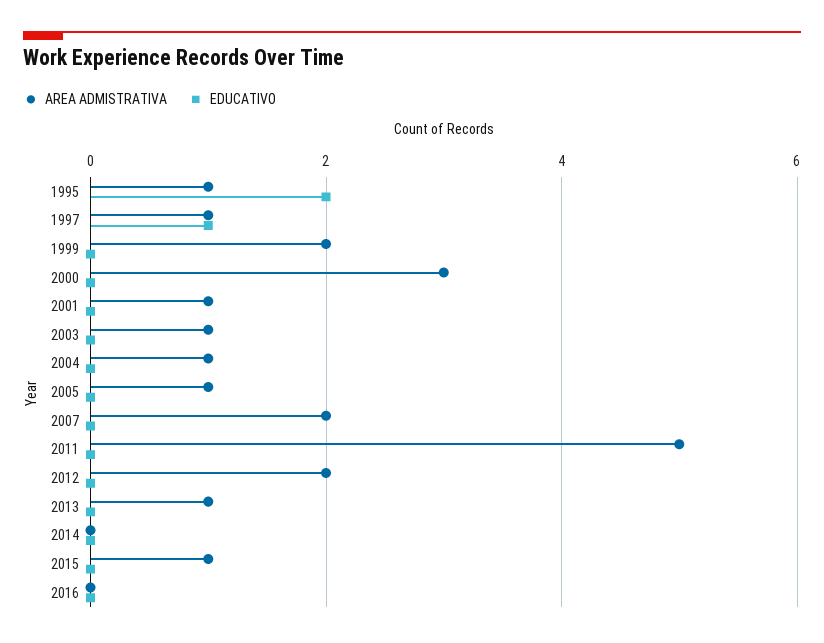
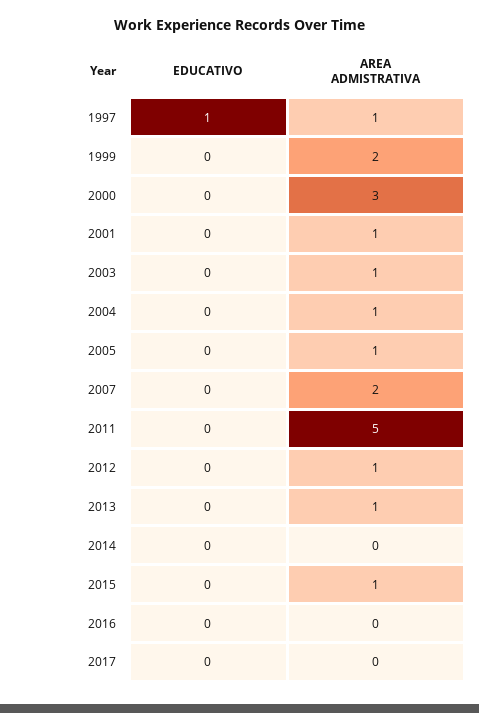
AREA ADMISTRATIVA, 1995: 1 -> none
EDUCATIVO, 1995: 2 -> none
AREA ADMISTRATIVA, 2012: 2 -> 1
EDUCATIVO, 2017: none -> 0
AREA ADMISTRATIVA, 2017: none -> 0

